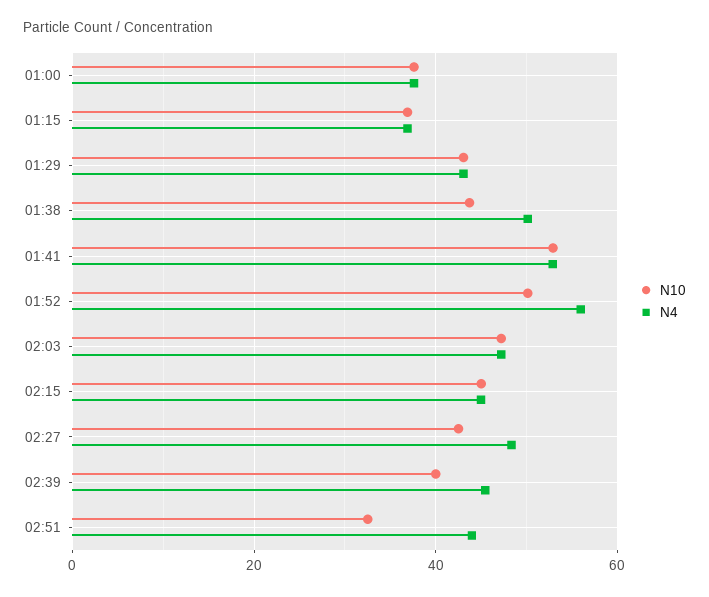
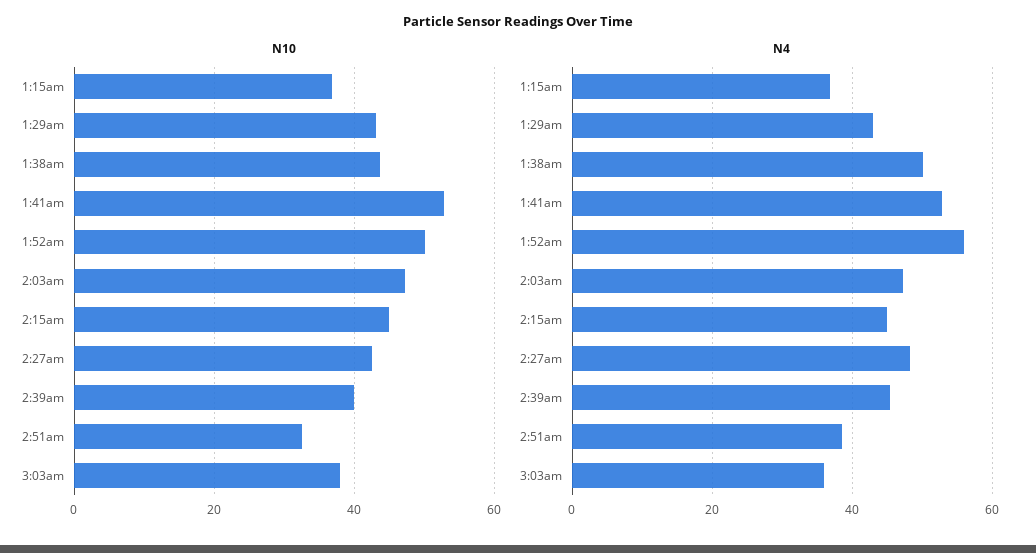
N10, 01:00: 38 -> none
N4, 01:00: 38 -> none
N4, 02:51: 44 -> 38
N10, 3:03am: none -> 38
N4, 3:03am: none -> 36

